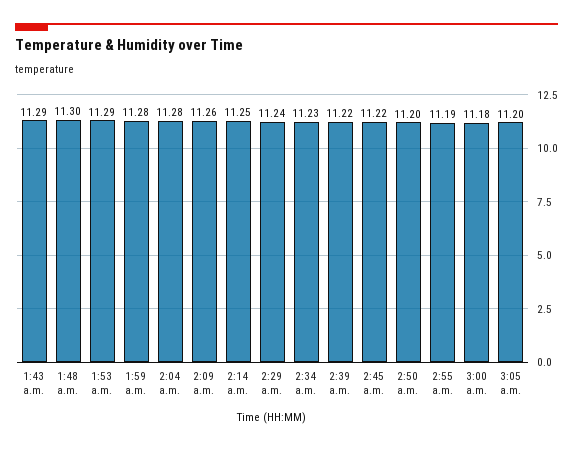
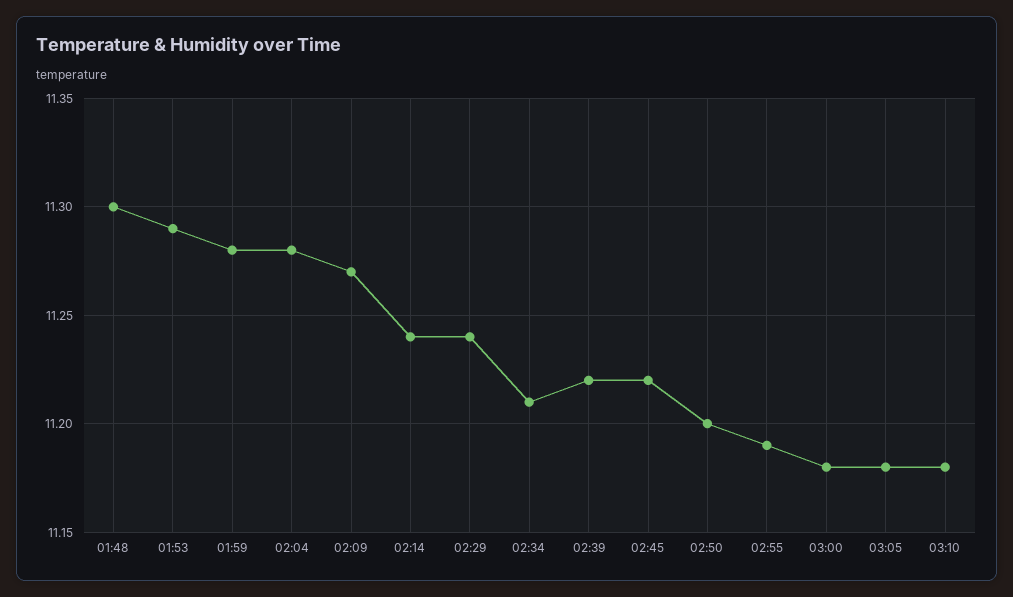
1:43 a.m.: 11.29 -> none
2:09 a.m.: 11.26 -> 11.27
2:14 a.m.: 11.25 -> 11.24
2:34 a.m.: 11.23 -> 11.21
3:05 a.m.: 11.2 -> 11.18
03:10: none -> 11.18

